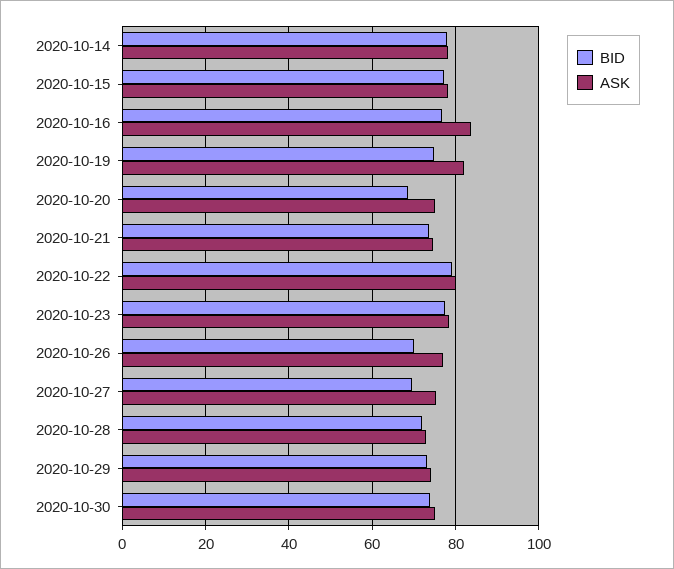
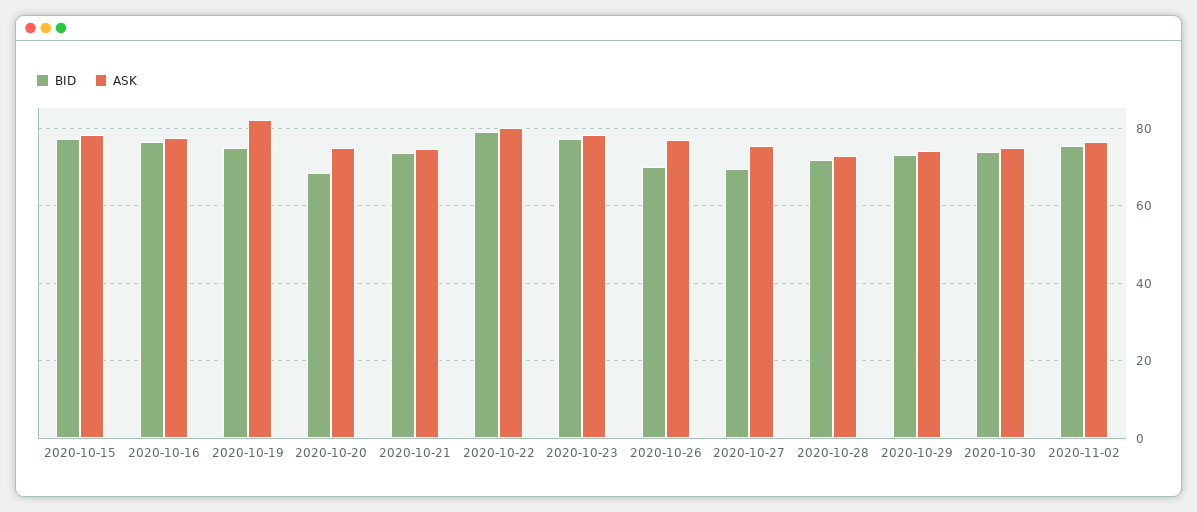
BID, 2020-10-14: 78 -> none
ASK, 2020-10-14: 78 -> none
ASK, 2020-10-16: 84 -> 78
BID, 2020-11-02: none -> 76
ASK, 2020-11-02: none -> 76

